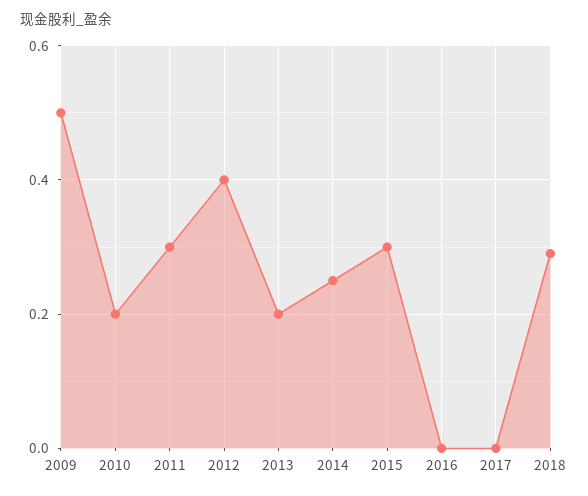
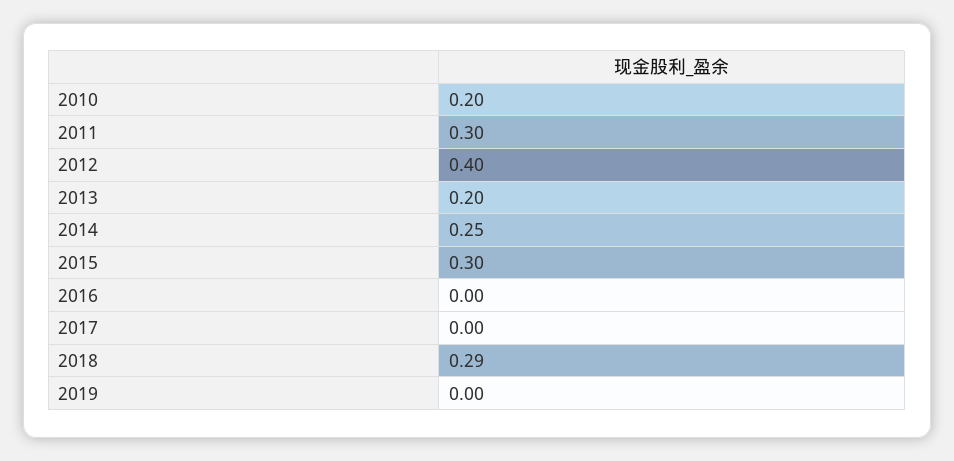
2009: 0.5 -> none
2019: none -> 0

